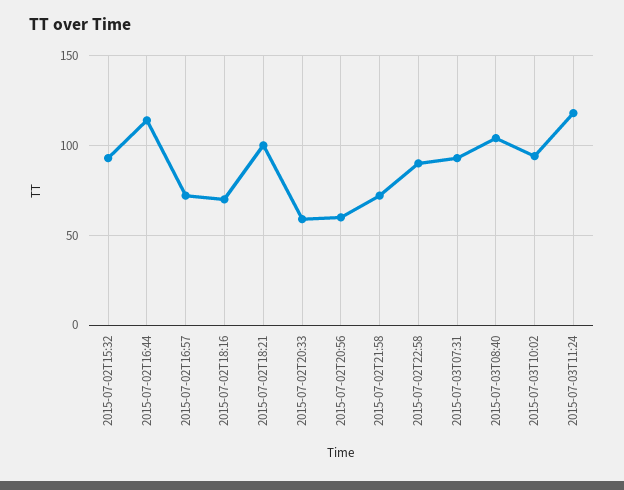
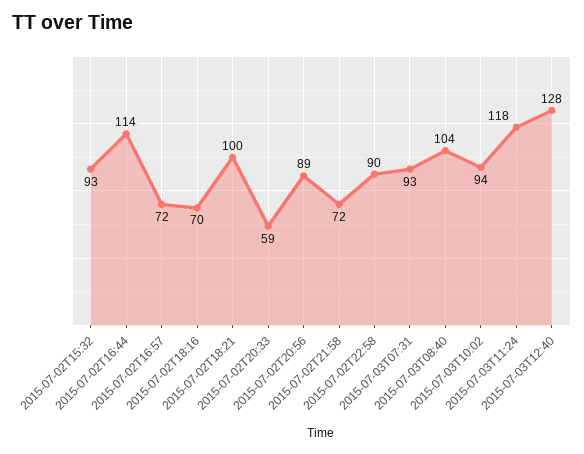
2015-07-02T20:56: 60 -> 89
2015-07-03T12:40: none -> 128

